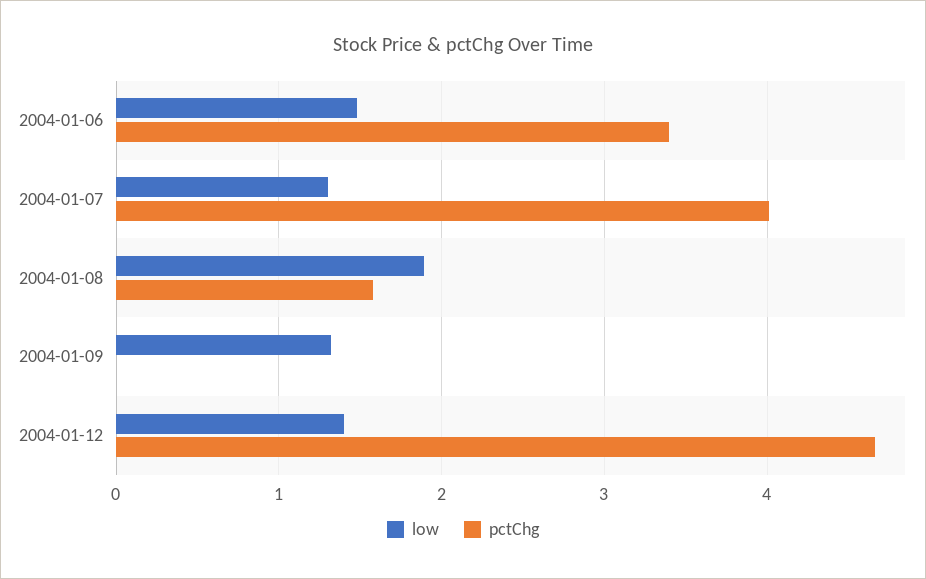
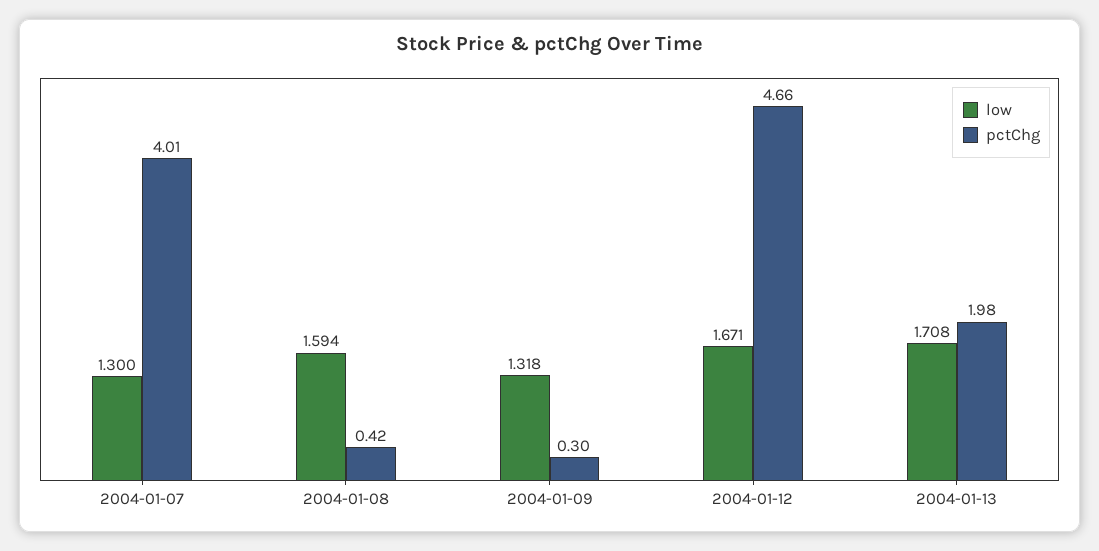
low, 2004-01-06: 1.5 -> none
pctChg, 2004-01-06: 3.4 -> none
low, 2004-01-08: 1.9 -> 1.594
pctChg, 2004-01-08: 1.6 -> 0.42
pctChg, 2004-01-09: 0 -> 0.3
low, 2004-01-12: 1.4 -> 1.671
low, 2004-01-13: none -> 1.708
pctChg, 2004-01-13: none -> 1.98

